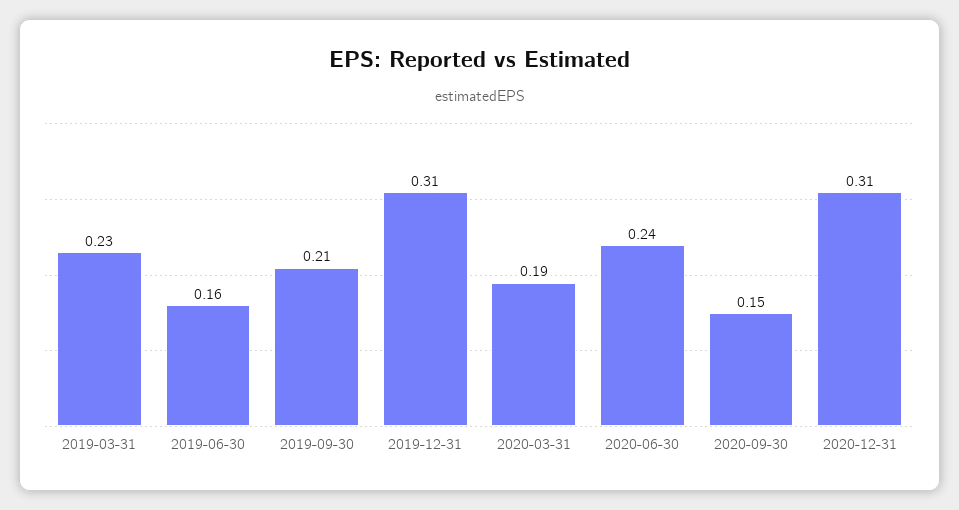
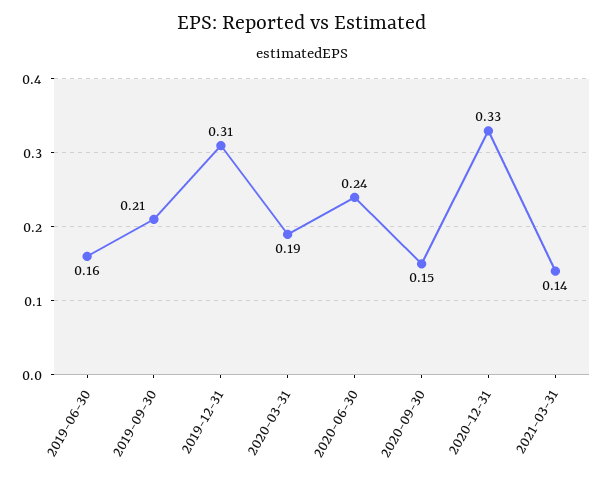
2019-03-31: 0.23 -> none
2020-12-31: 0.31 -> 0.33
2021-03-31: none -> 0.14

